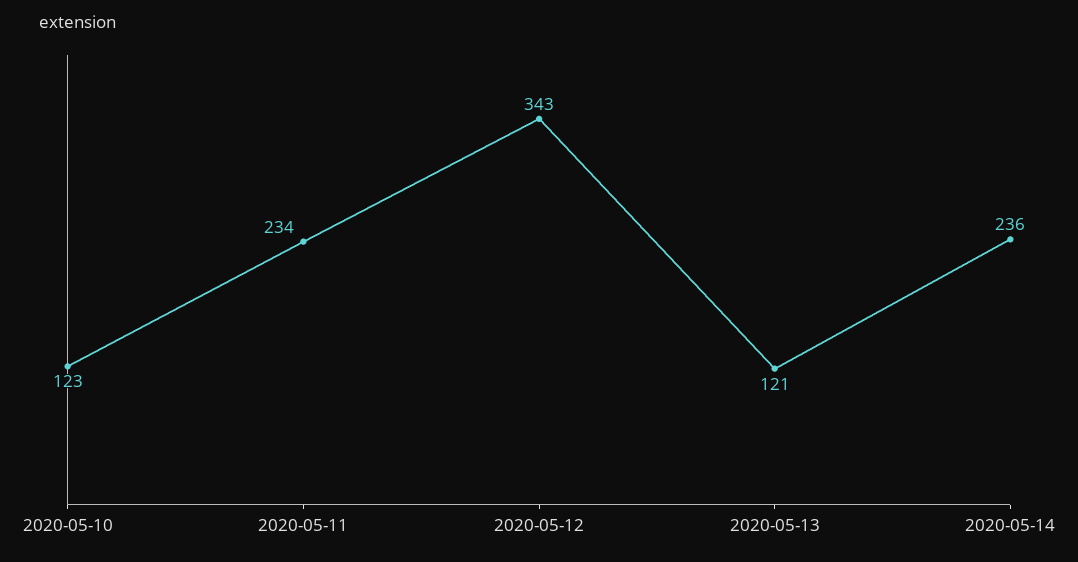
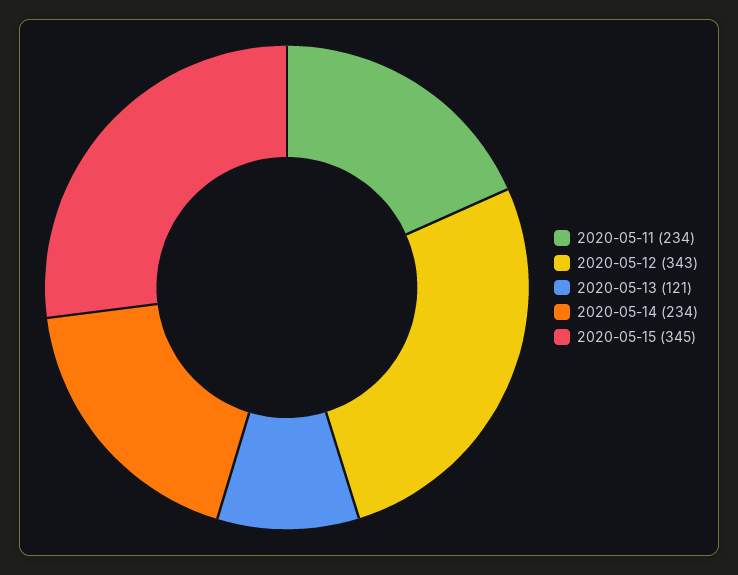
2020-05-10: 123 -> none
2020-05-14: 236 -> 234
2020-05-15: none -> 345

